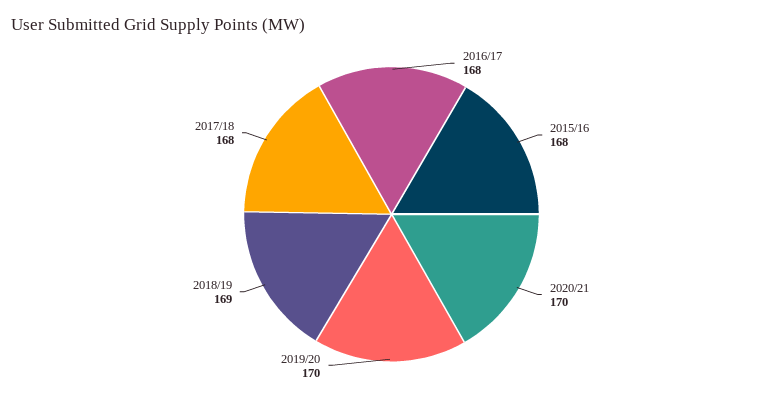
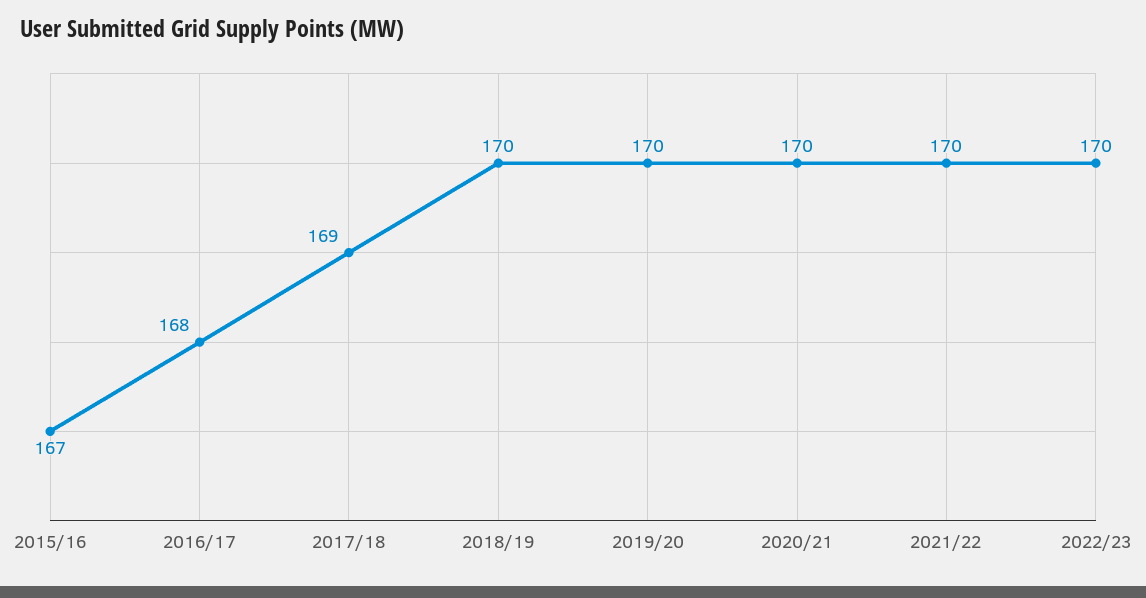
2015/16: 168 -> 167
2018/19: 169 -> 170
2017/18: 168 -> 169
2021/22: none -> 170
2022/23: none -> 170

